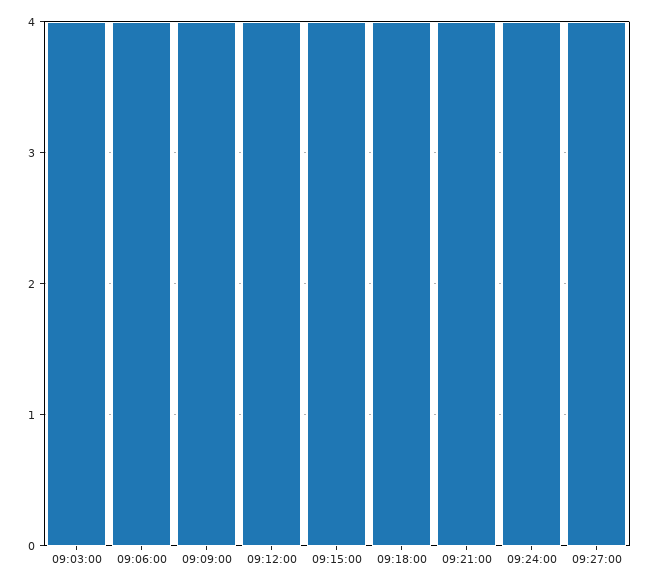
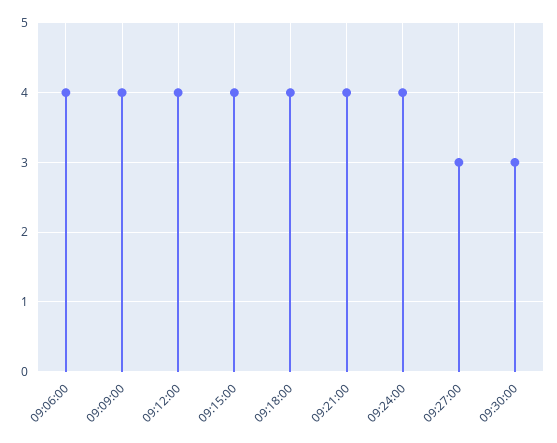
09:03:00: 4 -> none
09:27:00: 4 -> 3
09:30:00: none -> 3

